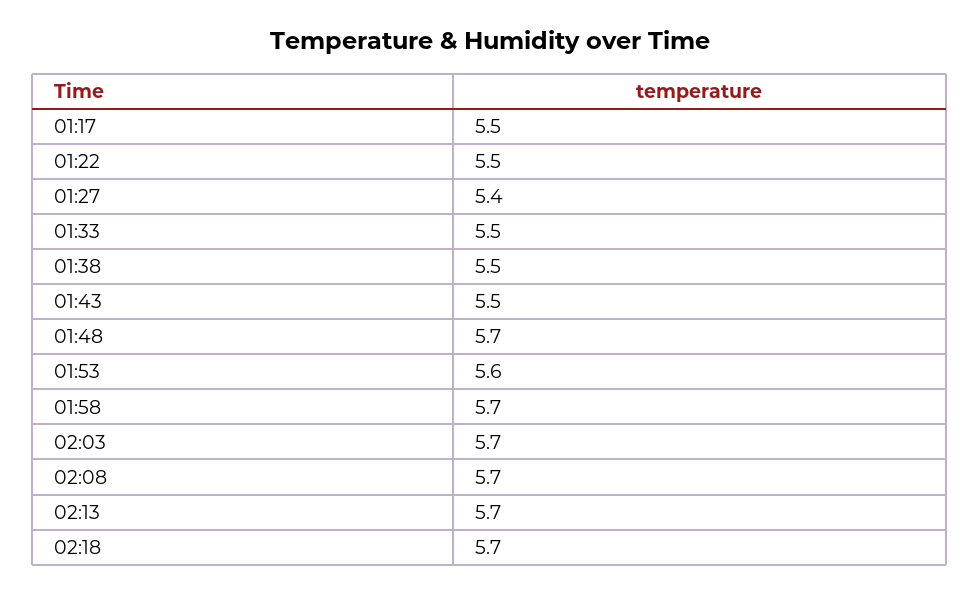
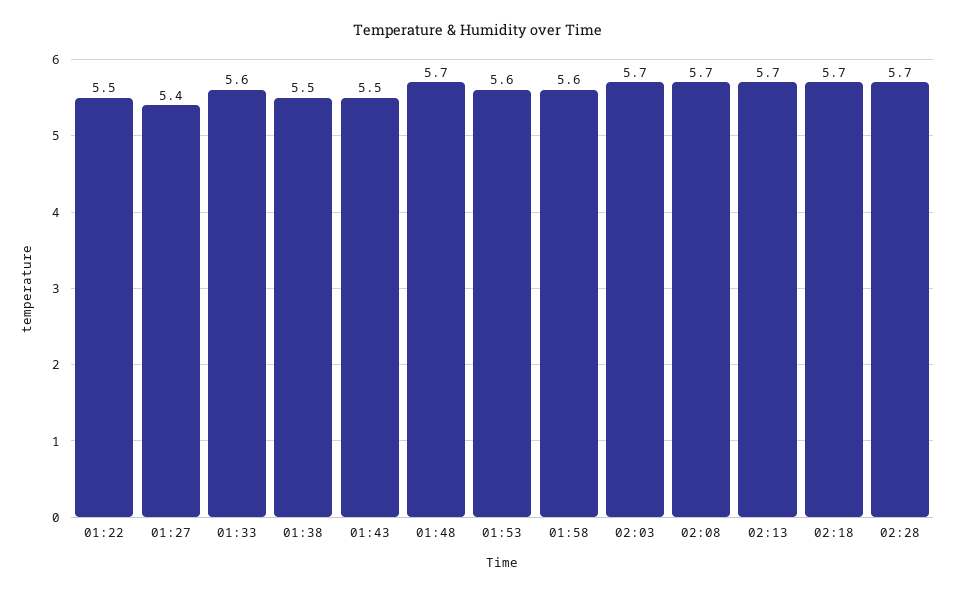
01:17: 5.5 -> none
01:33: 5.5 -> 5.6
01:58: 5.7 -> 5.6
02:28: none -> 5.7

